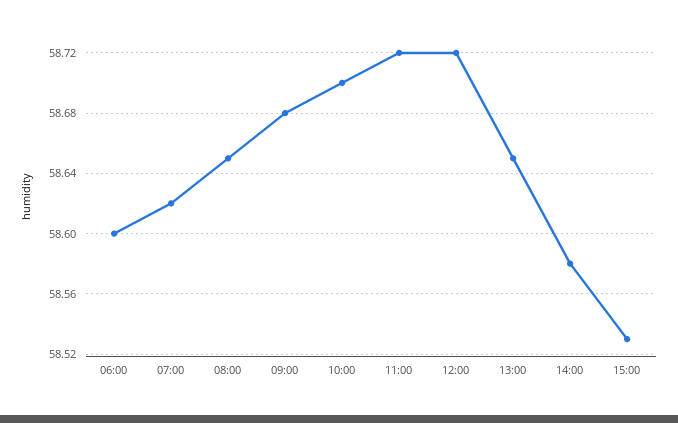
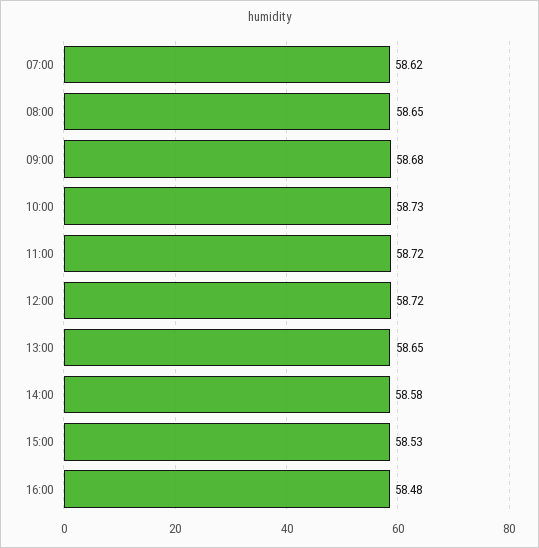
06:00: 58.6 -> none
10:00: 58.7 -> 58.73
16:00: none -> 58.48

